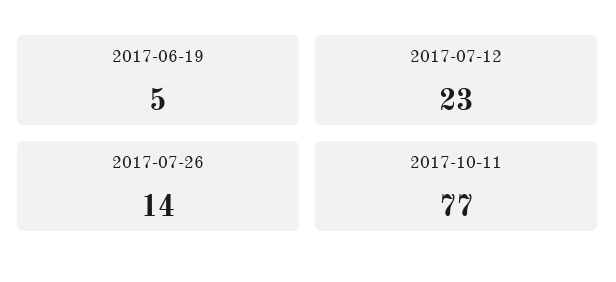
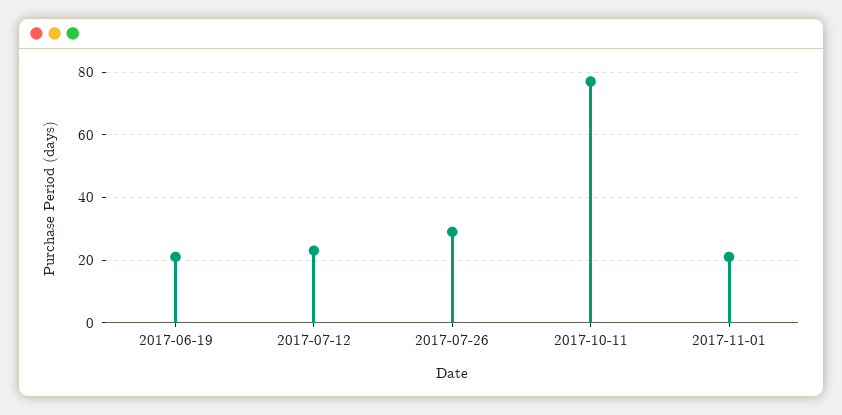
2017-06-19: 5 -> 20
2017-07-26: 14 -> 30
2017-11-01: none -> 20

